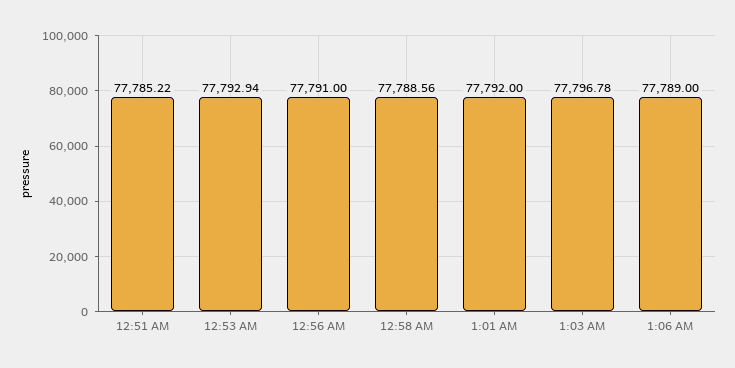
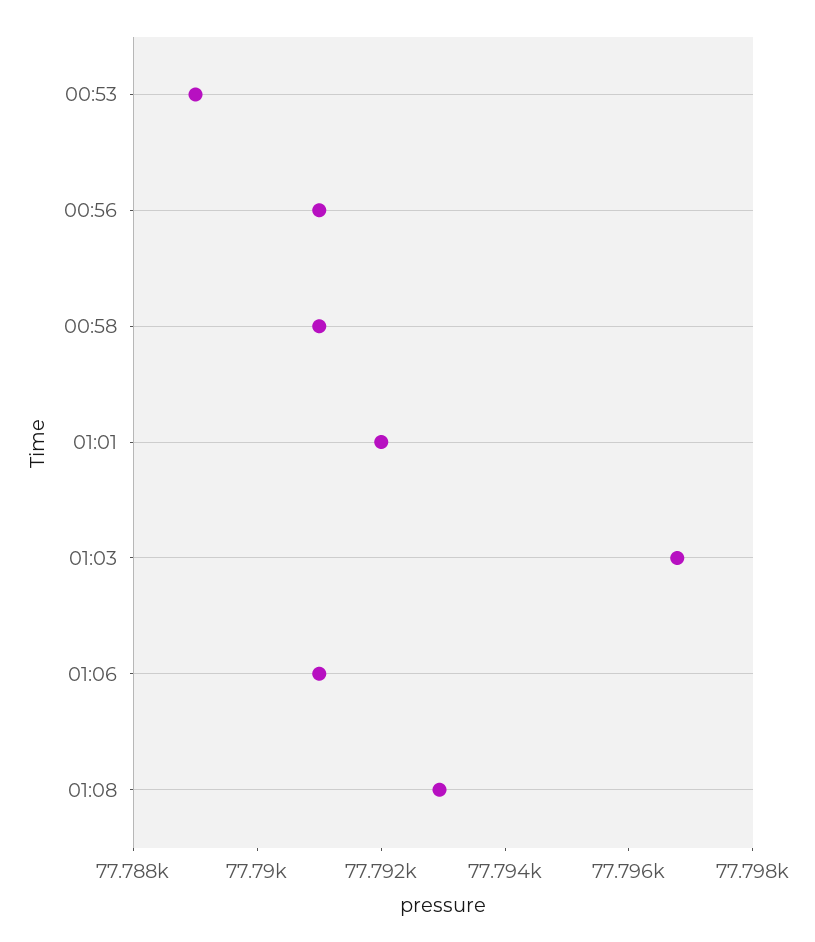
12:51 AM: 77785.22 -> none
12:53 AM: 77792.94 -> 77789
12:58 AM: 77788.56 -> 77791
1:06 AM: 77789 -> 77791
01:08: none -> 77793

